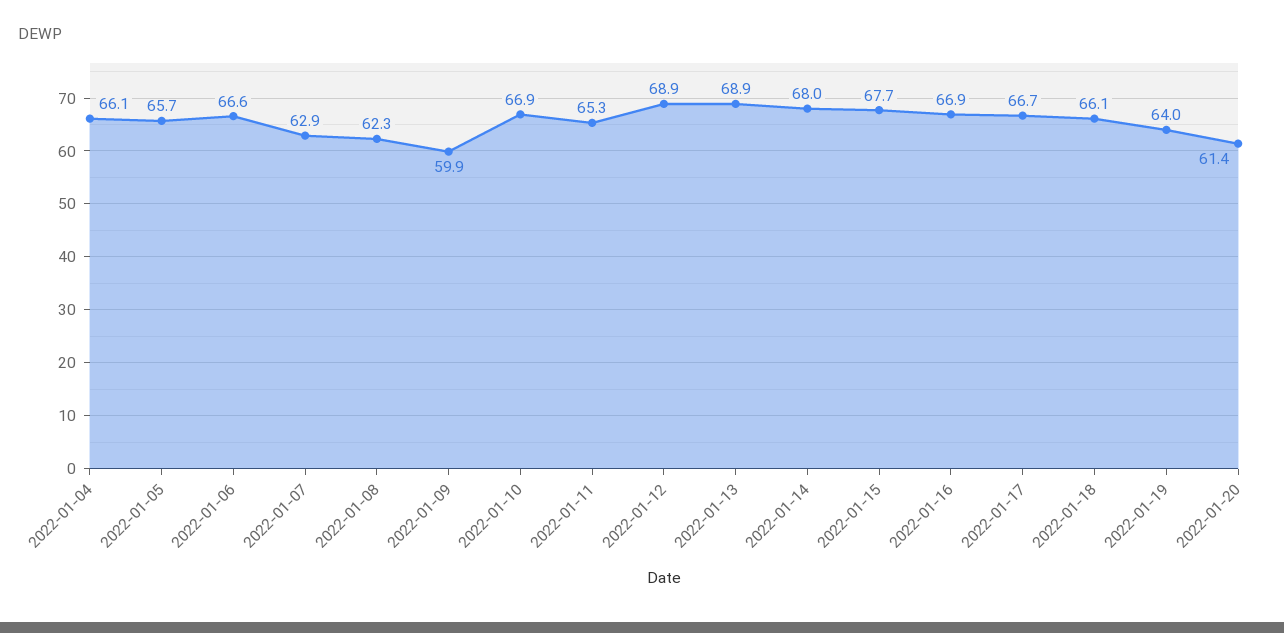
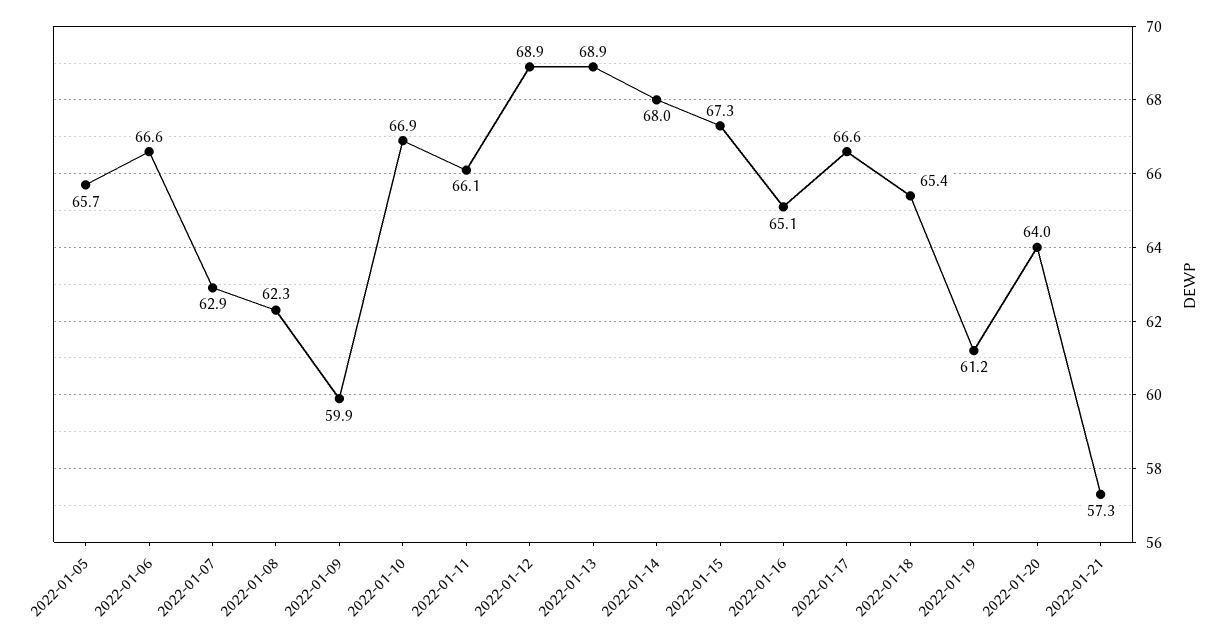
2022-01-04: 66.1 -> none
2022-01-11: 65.3 -> 66.1
2022-01-15: 67.7 -> 67.3
2022-01-16: 66.9 -> 65.1
2022-01-17: 66.7 -> 66.6
2022-01-18: 66.1 -> 65.4
2022-01-19: 64 -> 61.2
2022-01-20: 61.4 -> 64
2022-01-21: none -> 57.3

